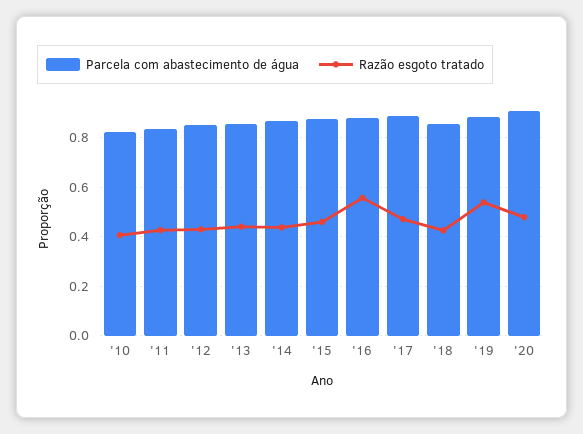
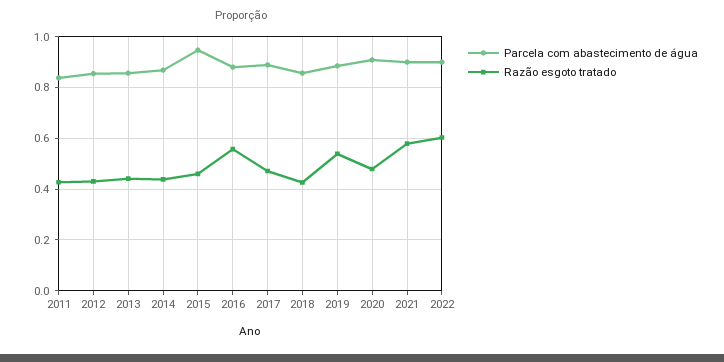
Parcela com abastecimento de água, '10: 0.825 -> none
Razão esgoto tratado, '10: 0.4 -> none
Parcela com abastecimento de água, '15: 0.875 -> 0.95
Parcela com abastecimento de água, 2021: none -> 0.9
Razão esgoto tratado, 2021: none -> 0.575
Parcela com abastecimento de água, 2022: none -> 0.9
Razão esgoto tratado, 2022: none -> 0.6

